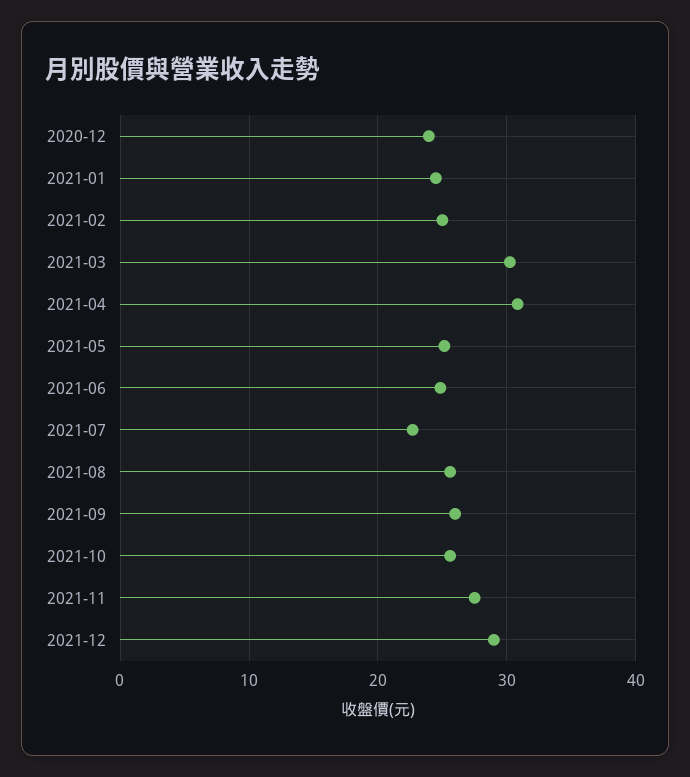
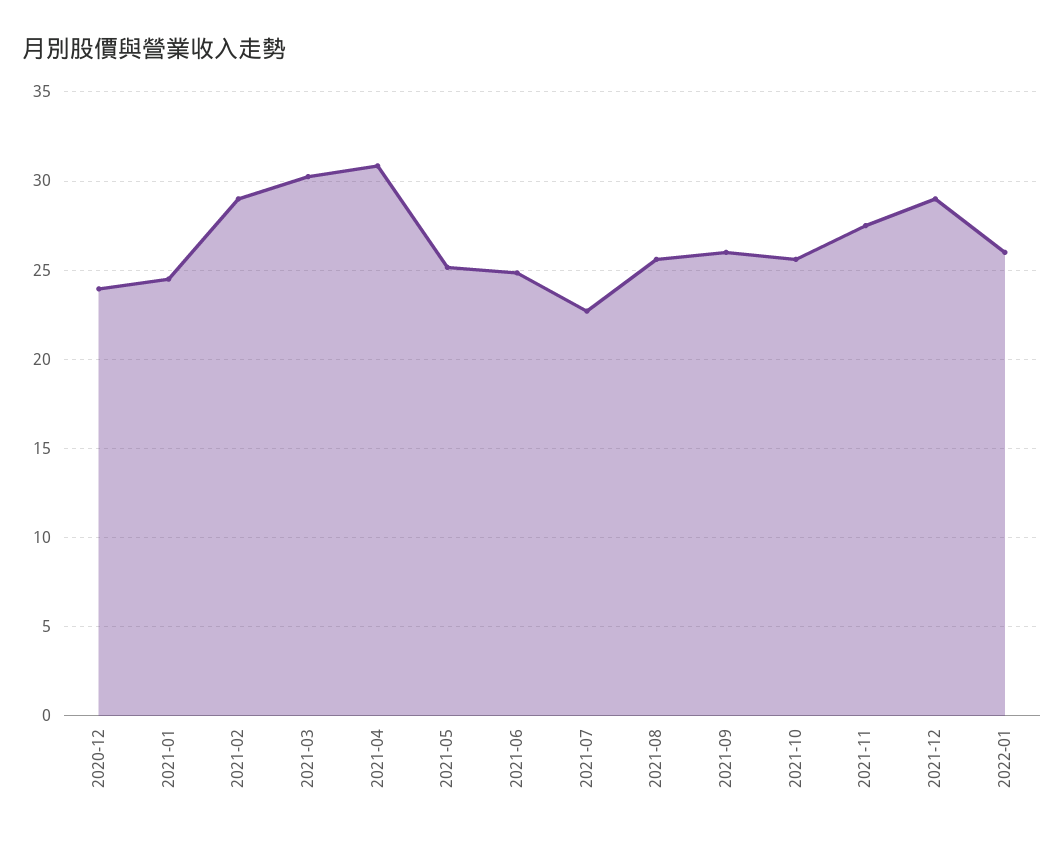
2021-02: 25 -> 29
2022-01: none -> 26

